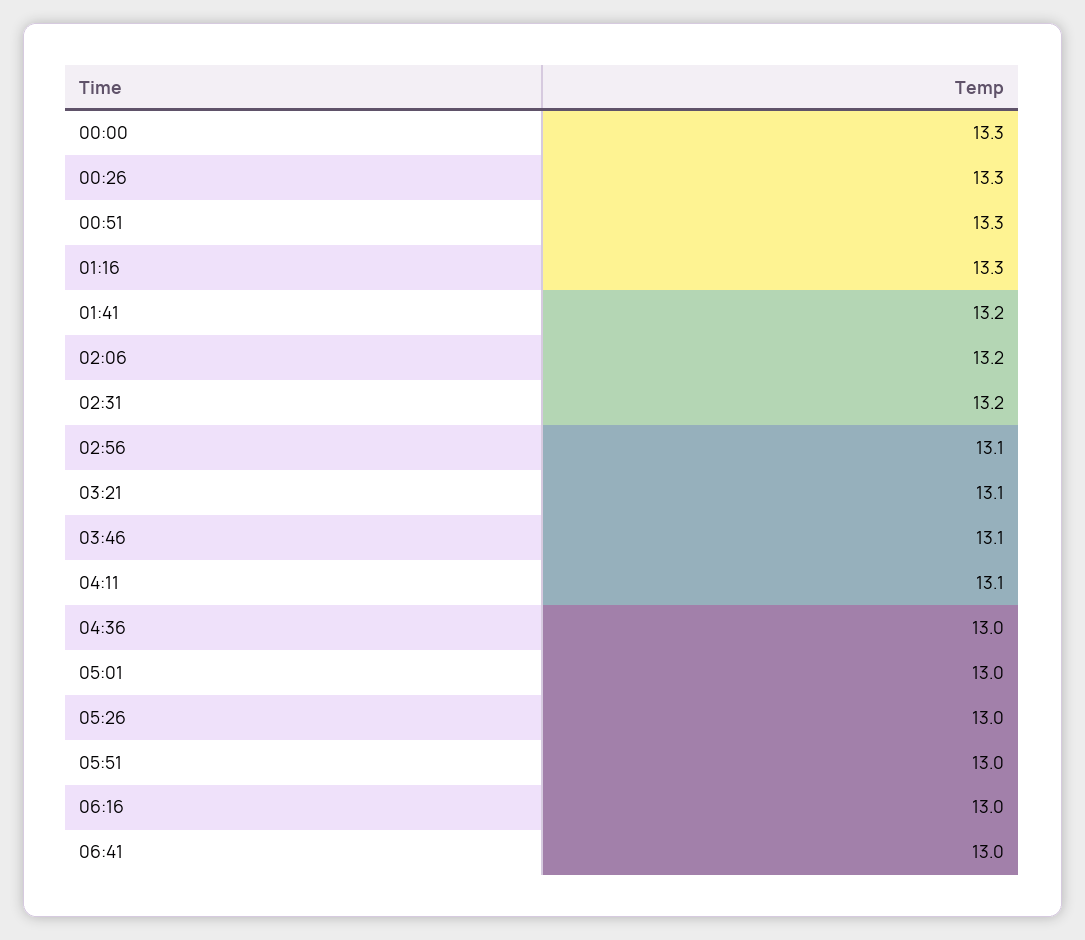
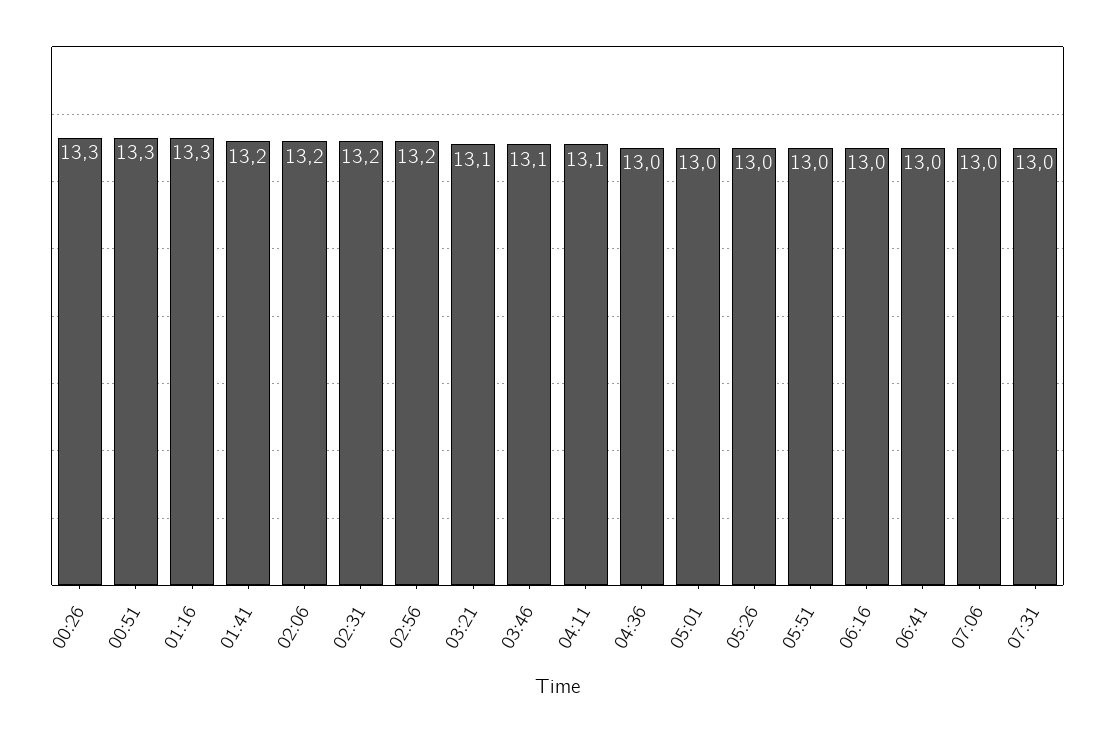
00:00: 13.3 -> none
02:56: 13.1 -> 13.2
07:06: none -> 13
07:31: none -> 13

